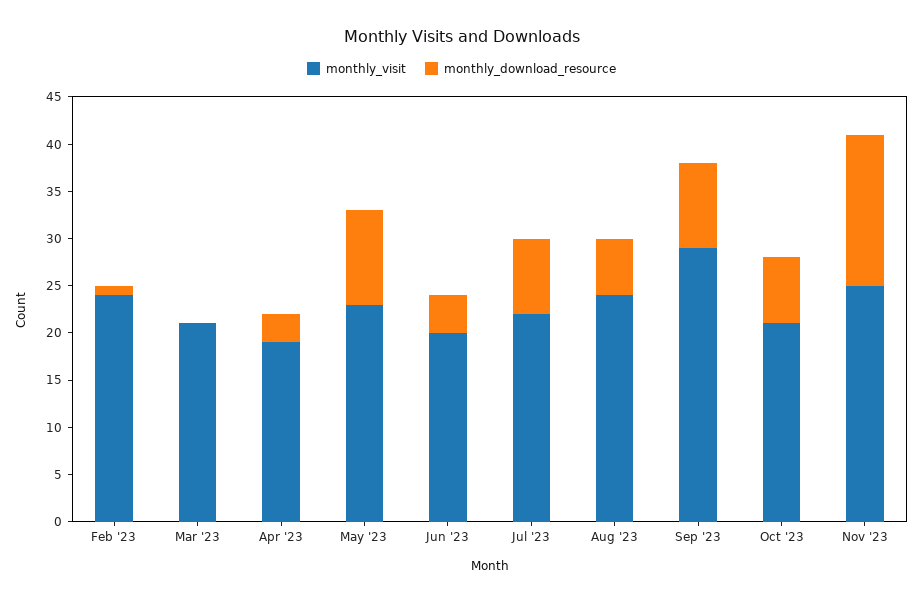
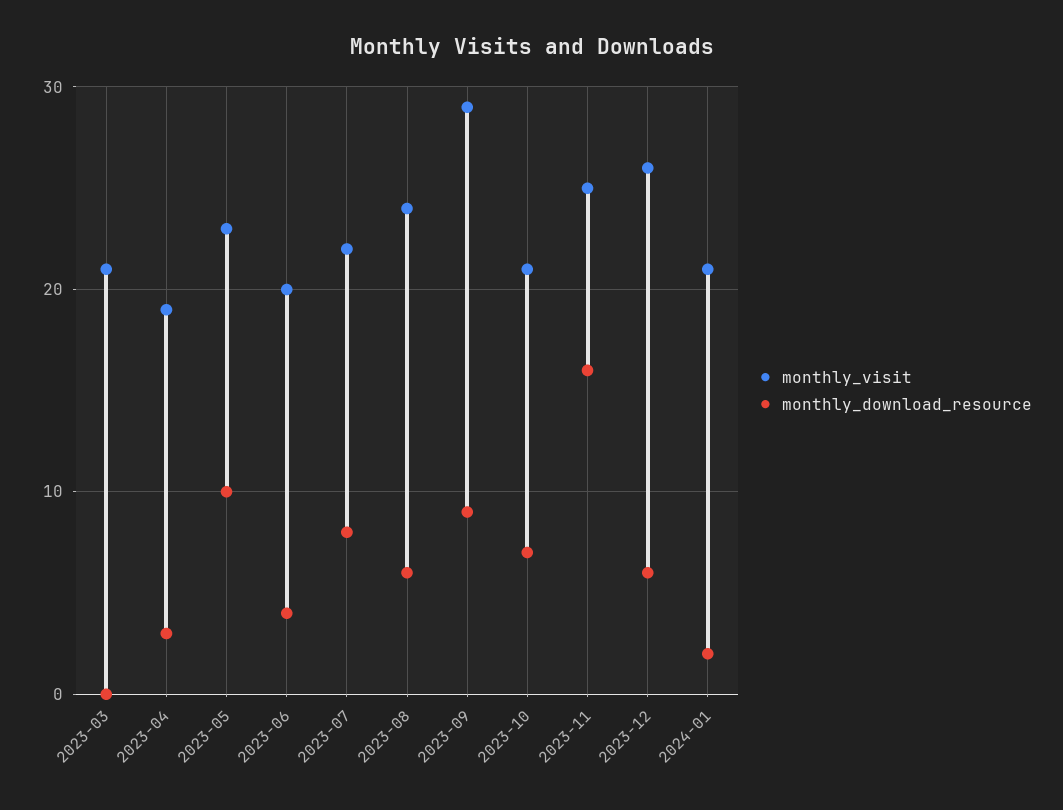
monthly_visit, Feb '23: 24 -> none
monthly_download_resource, Feb '23: 1 -> none
monthly_visit, 2023-12: none -> 26
monthly_download_resource, 2023-12: none -> 6
monthly_visit, 2024-01: none -> 21
monthly_download_resource, 2024-01: none -> 2

